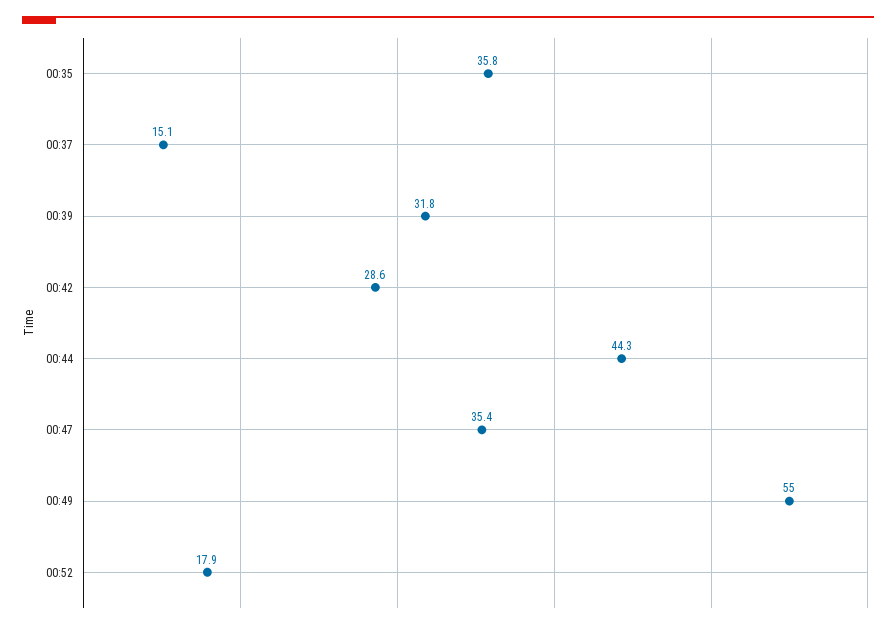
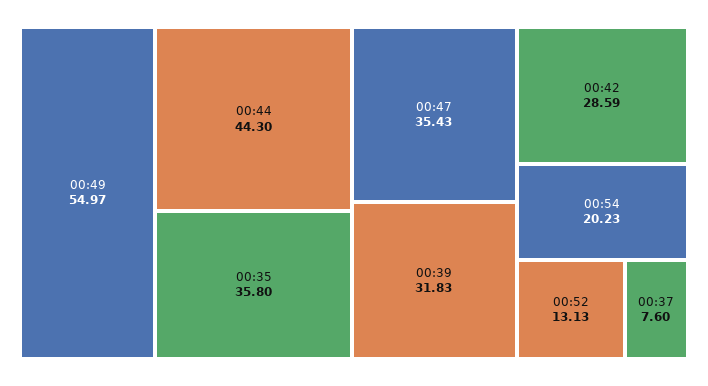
00:37: 15.1 -> 7.6
00:52: 17.9 -> 13.13
00:54: none -> 20.23

